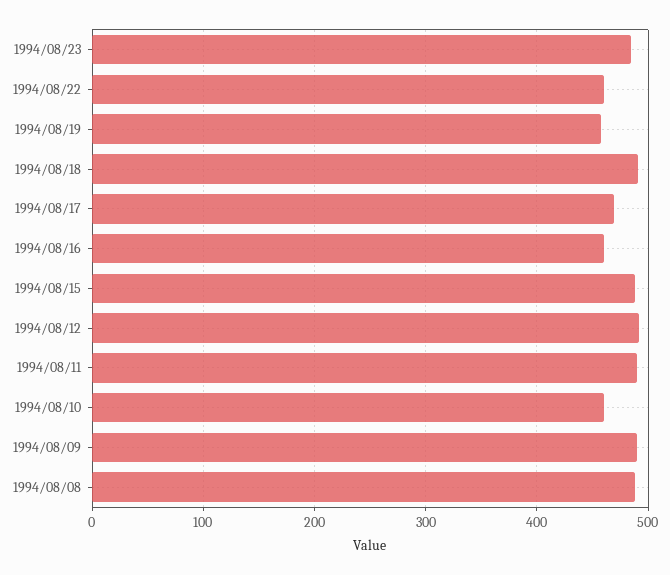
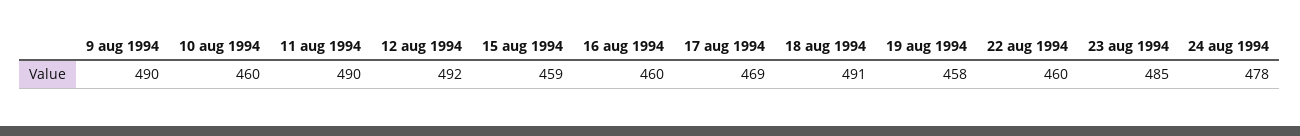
1994/08/15: 490 -> 459
1994/08/08: 490 -> none
24 aug 1994: none -> 478

